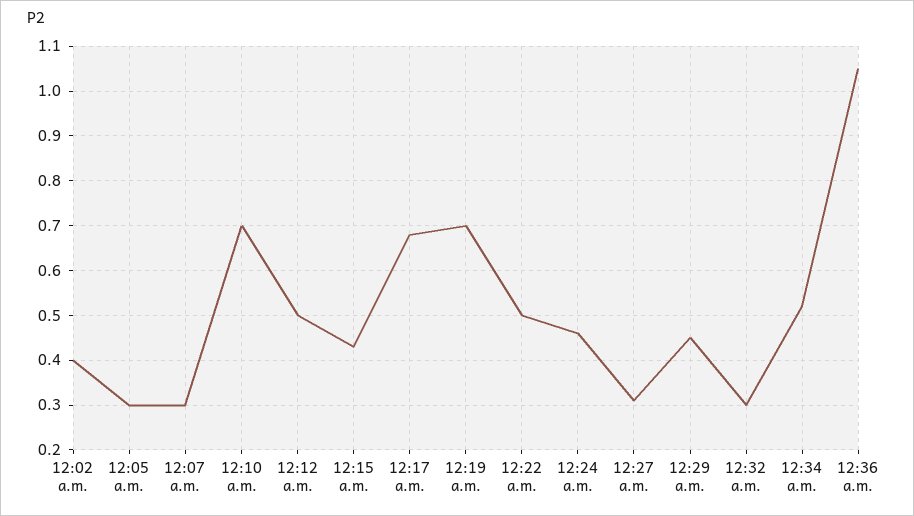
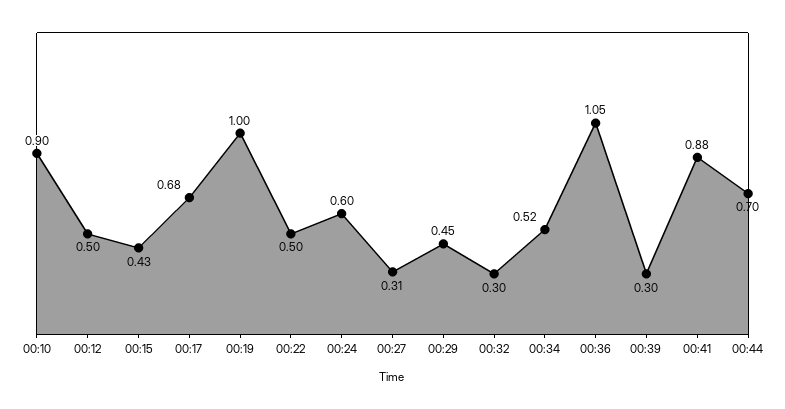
12:02 a.m.: 0.4 -> none
12:05 a.m.: 0.3 -> none
12:07 a.m.: 0.3 -> none
12:10 a.m.: 0.7 -> 0.9
12:19 a.m.: 0.7 -> 1
12:24 a.m.: 0.45 -> 0.6
00:39: none -> 0.3
00:41: none -> 0.88
00:44: none -> 0.7

